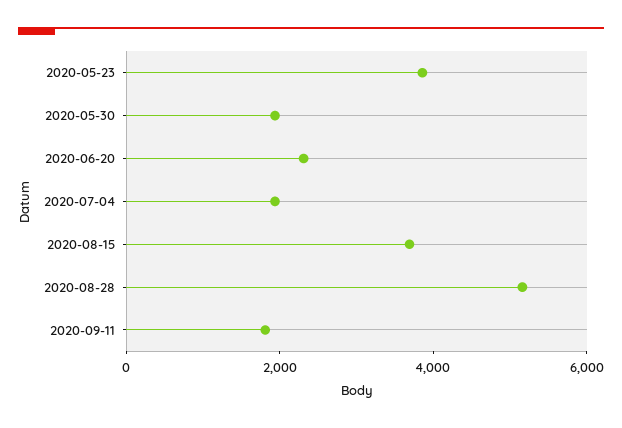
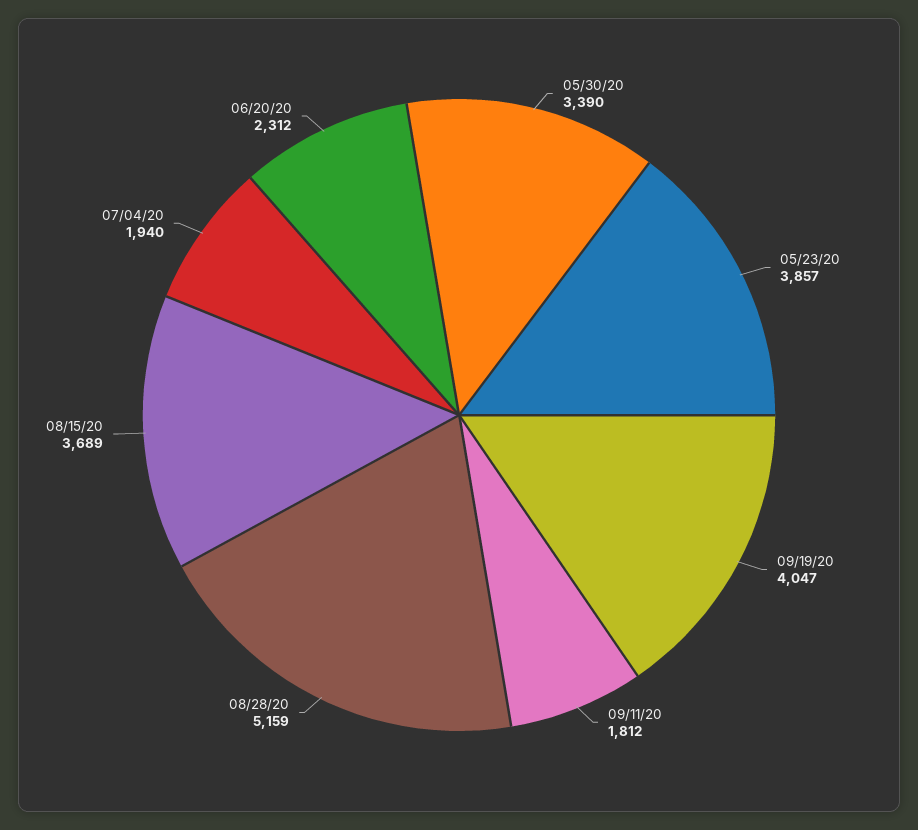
2020-05-30: 2000 -> 3390
09/19/20: none -> 4047

